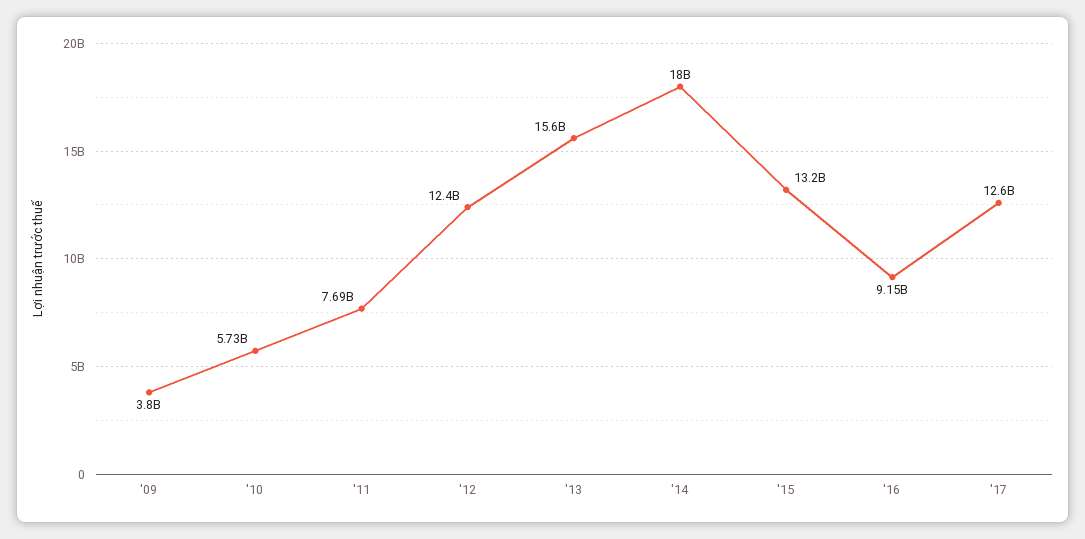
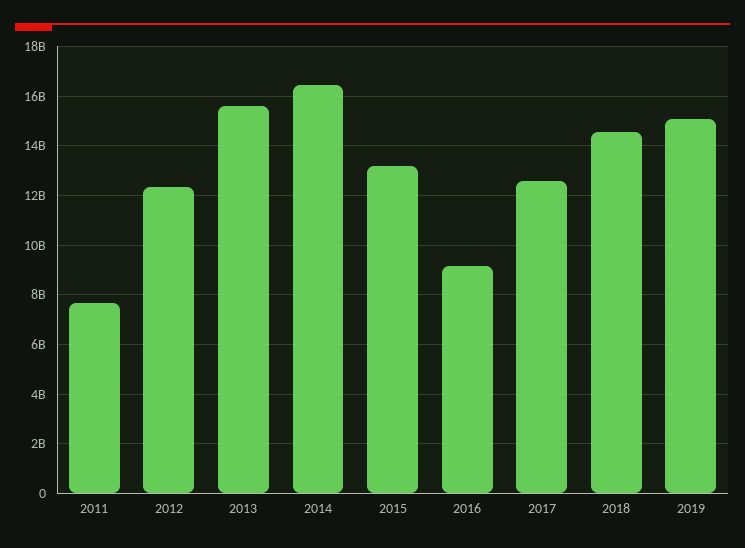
'09: 3800000000 -> none
'10: 5730000000 -> none
'14: 18000000000 -> 16500000000
2018: none -> 14500000000
2019: none -> 15000000000

